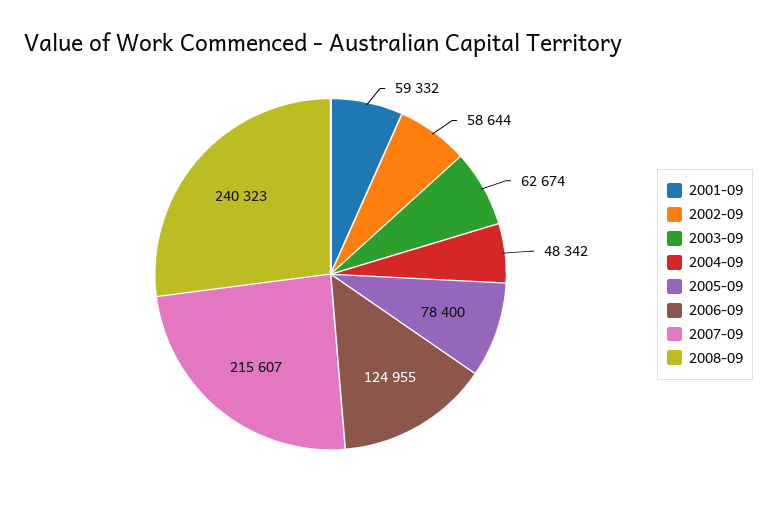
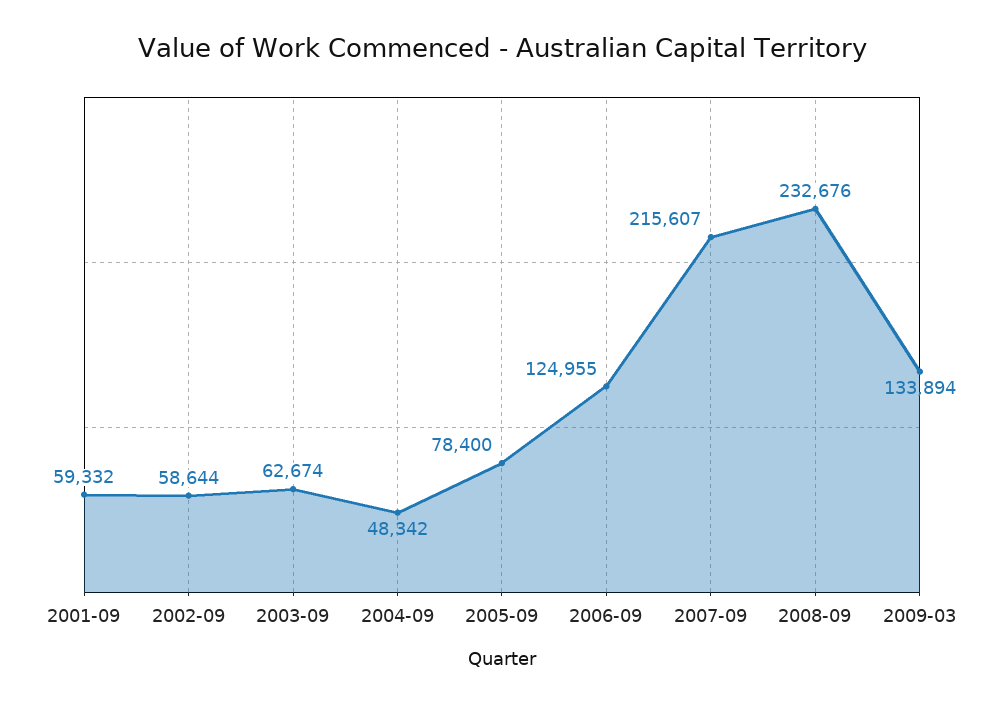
2008-09: 240323 -> 232676
2009-03: none -> 133894

